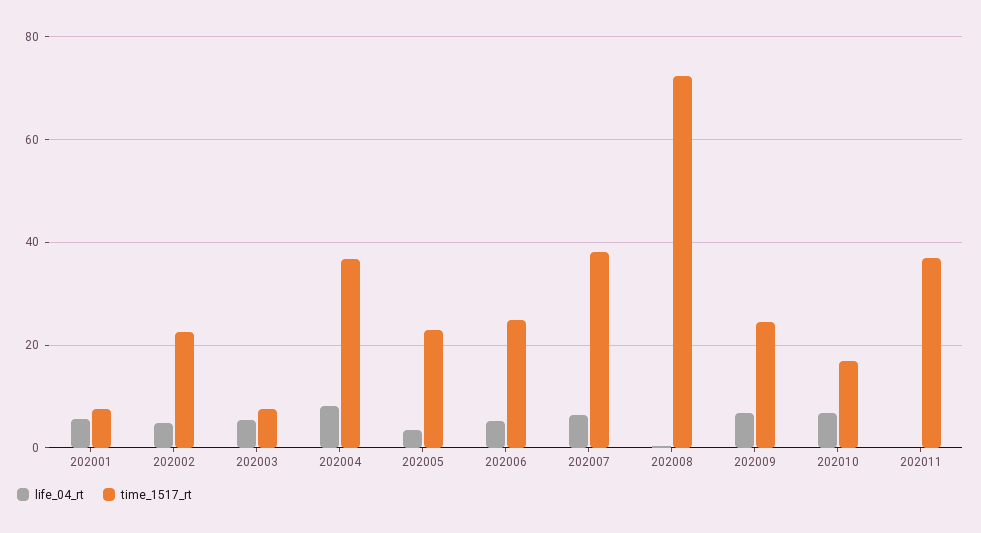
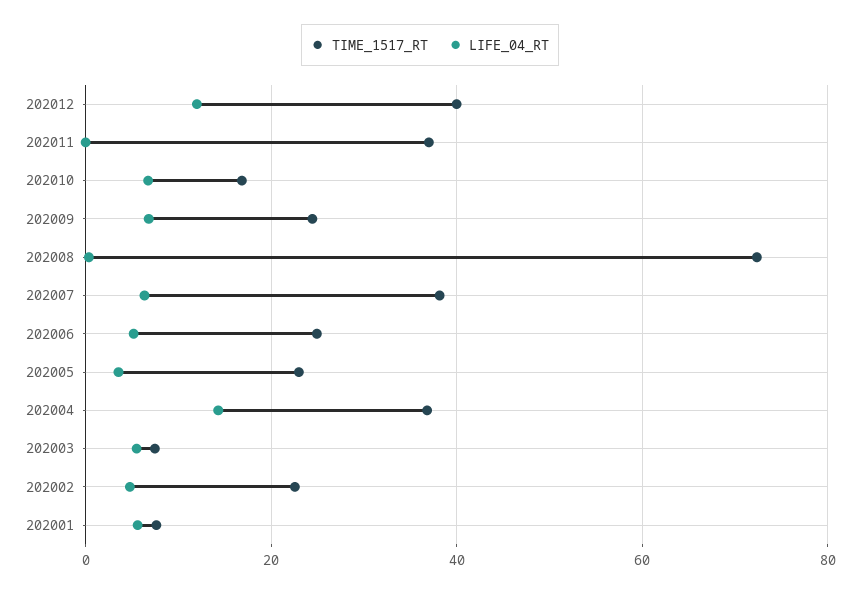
life_04_rt, 202004: 8 -> 14
time_1517_rt, 202012: none -> 40
life_04_rt, 202012: none -> 12

